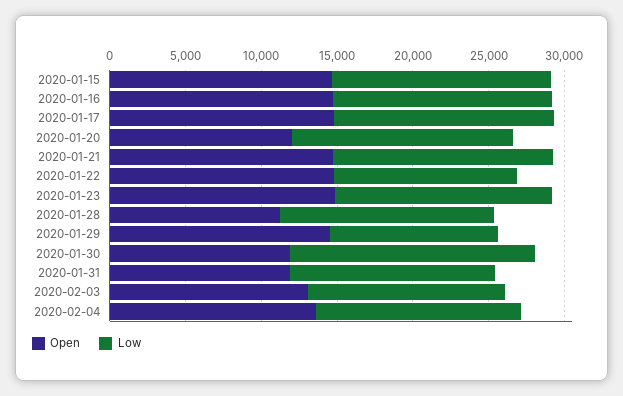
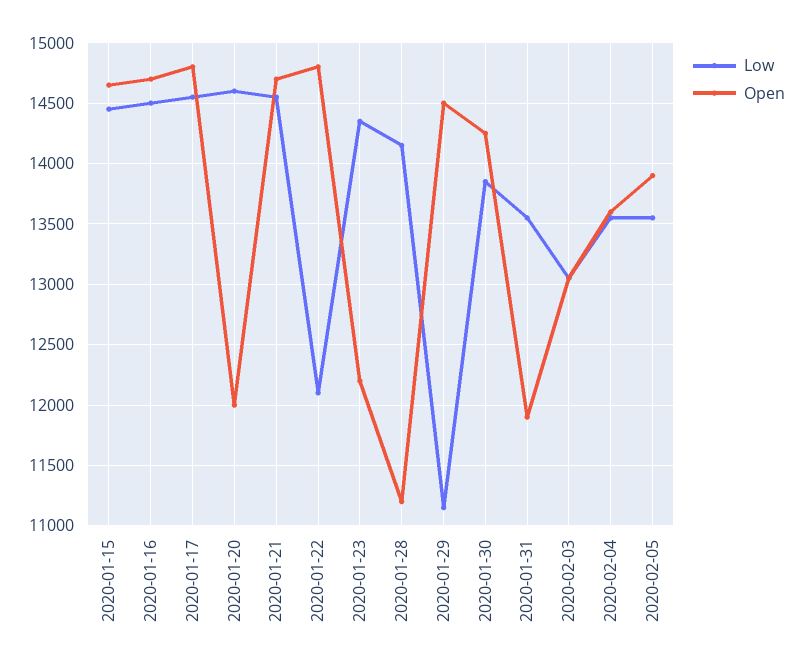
Open, 2020-01-23: 15000 -> 12200
Open, 2020-01-30: 12000 -> 14250
Low, 2020-01-30: 16000 -> 13850
Low, 2020-02-05: none -> 13550
Open, 2020-02-05: none -> 13900

